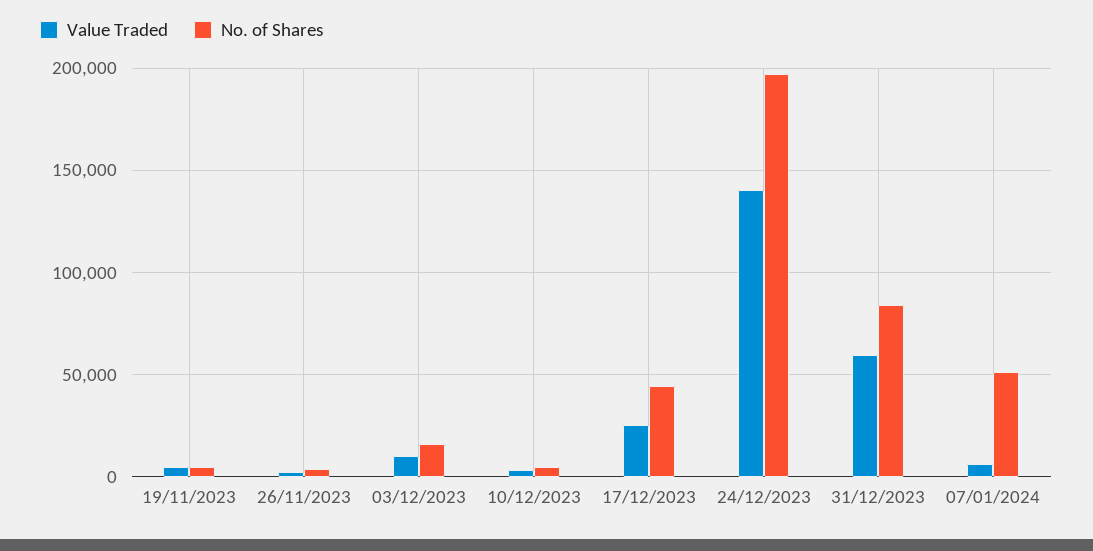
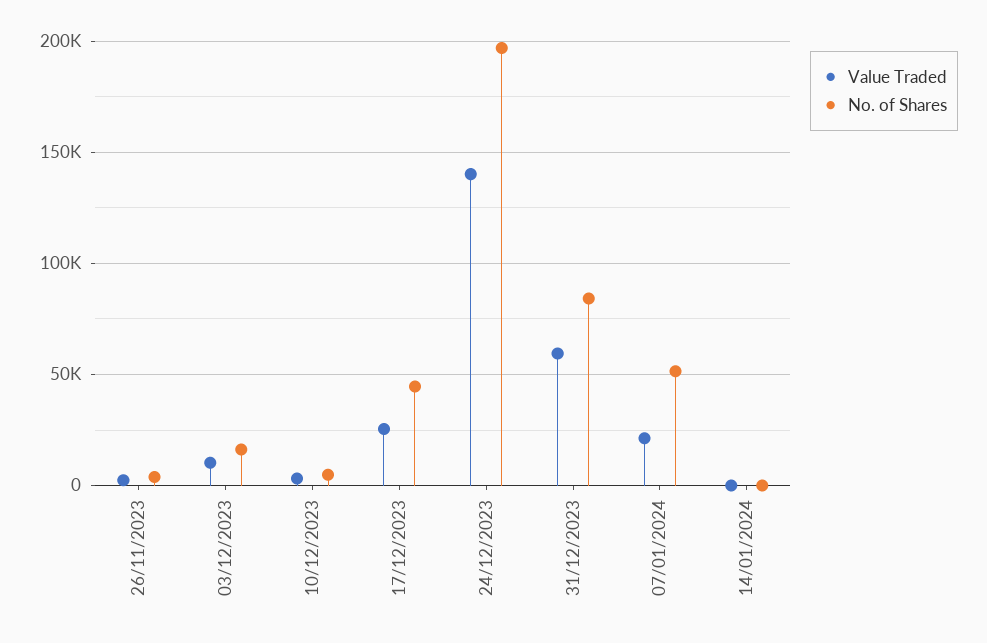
Value Traded, 19/11/2023: 5000 -> none
No. of Shares, 19/11/2023: 5000 -> none
Value Traded, 07/01/2024: 5000 -> 20000
Value Traded, 14/01/2024: none -> 0
No. of Shares, 14/01/2024: none -> 0

